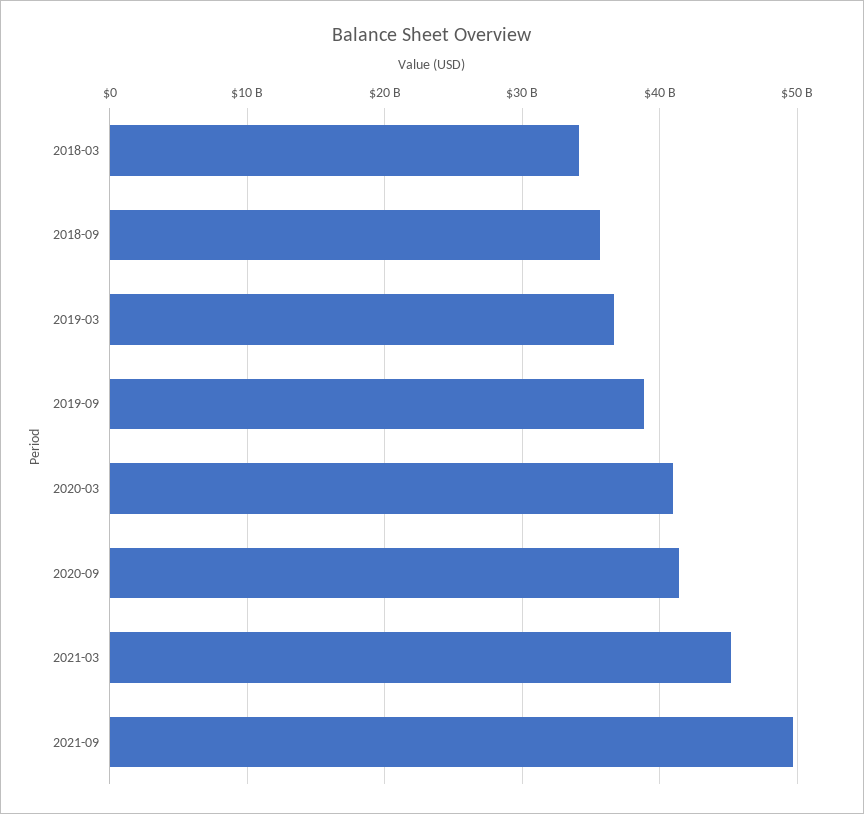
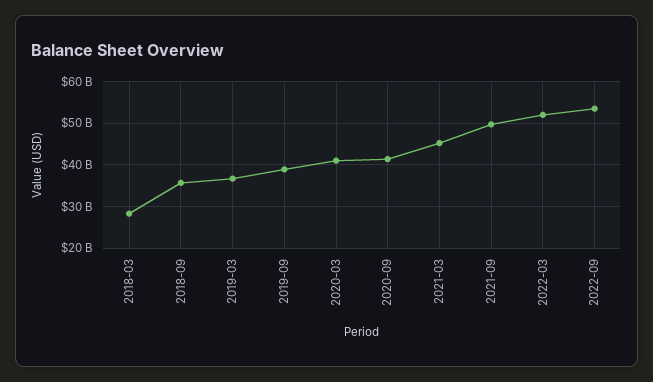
2018-03: 34000000000 -> 28000000000
2022-03: none -> 52000000000
2022-09: none -> 54000000000

